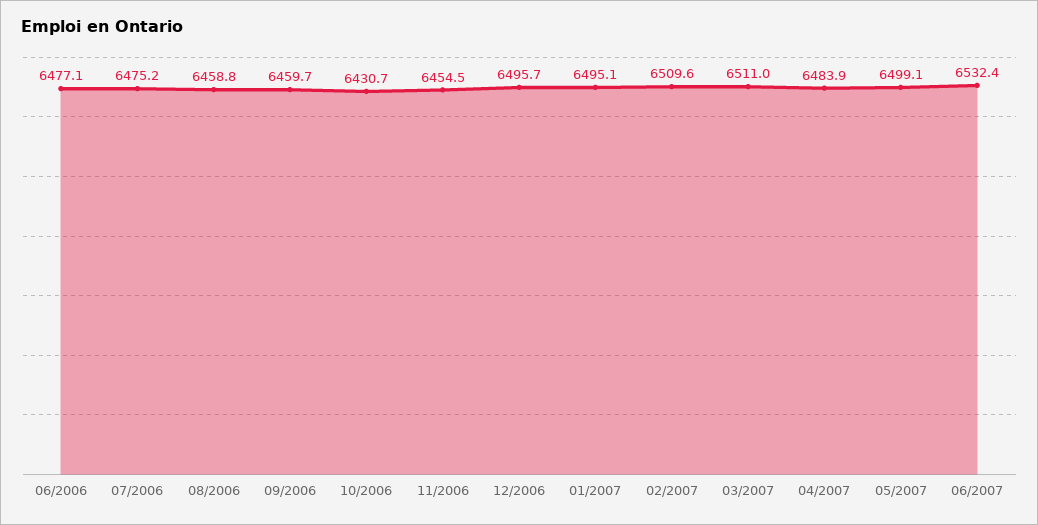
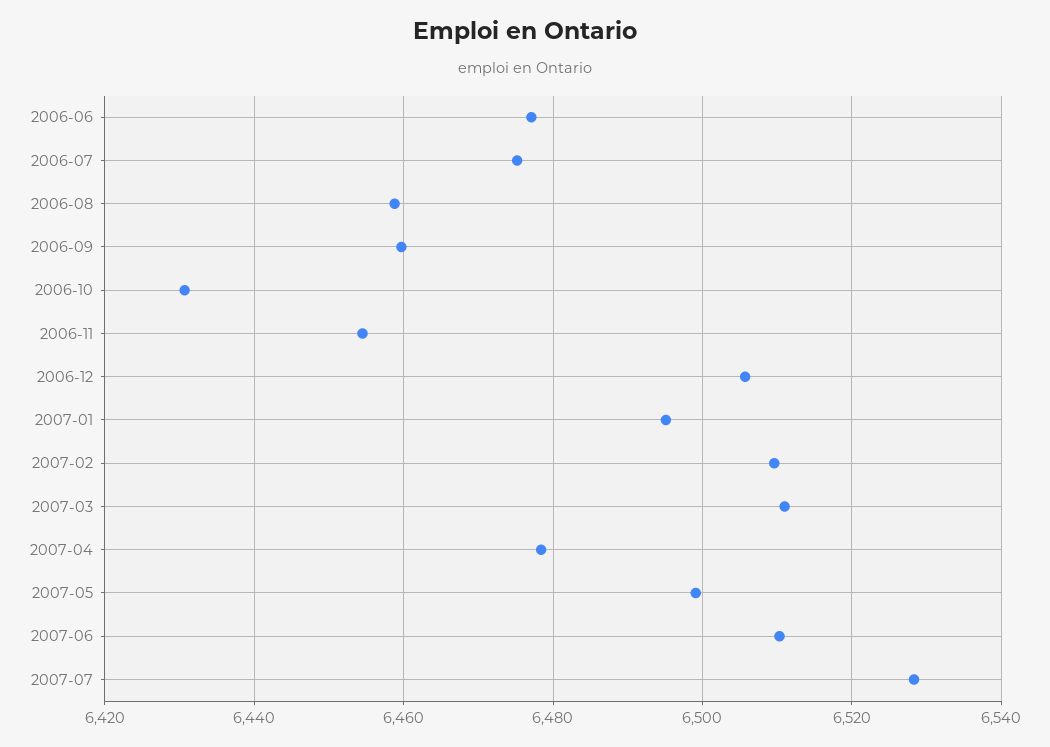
12/2006: 6495.7 -> 6506
04/2007: 6483.9 -> 6478
06/2007: 6532.4 -> 6510
2007-07: none -> 6528

